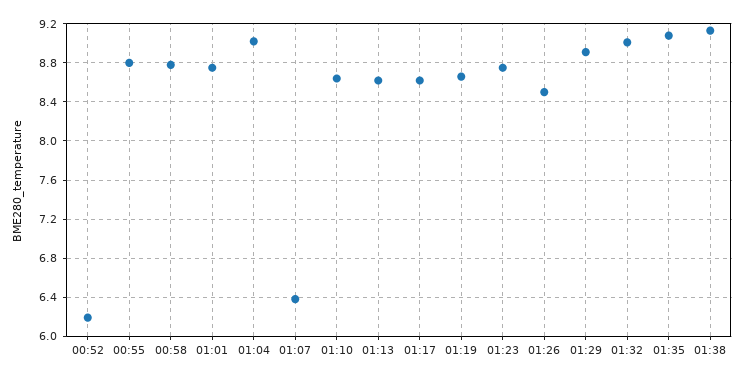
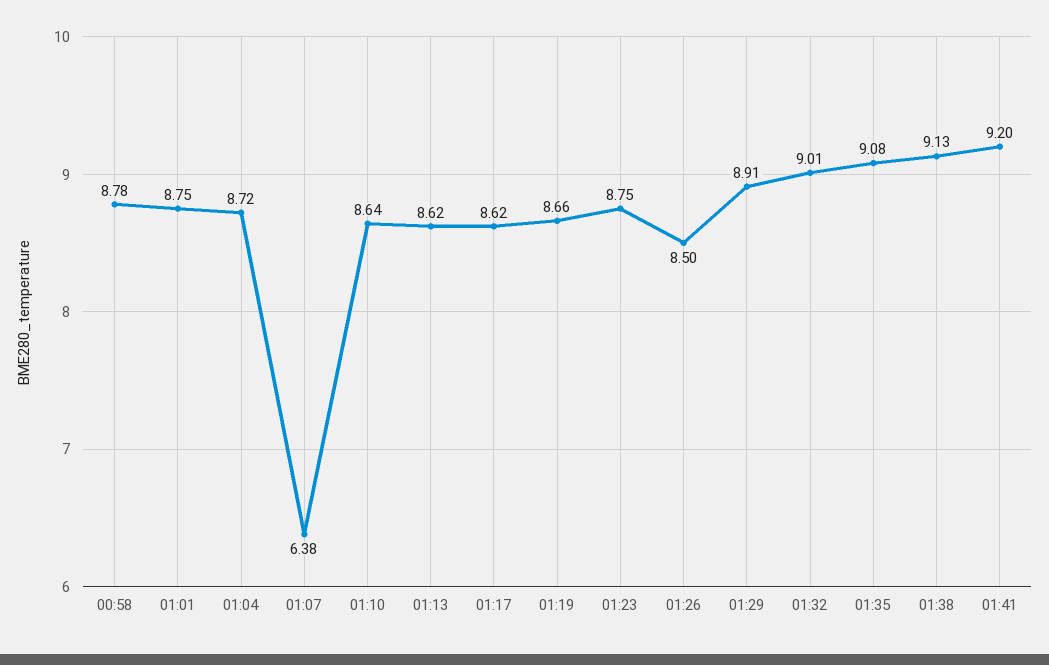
00:52: 6.2 -> none
00:55: 8.8 -> none
01:04: 9 -> 8.72
01:41: none -> 9.2

